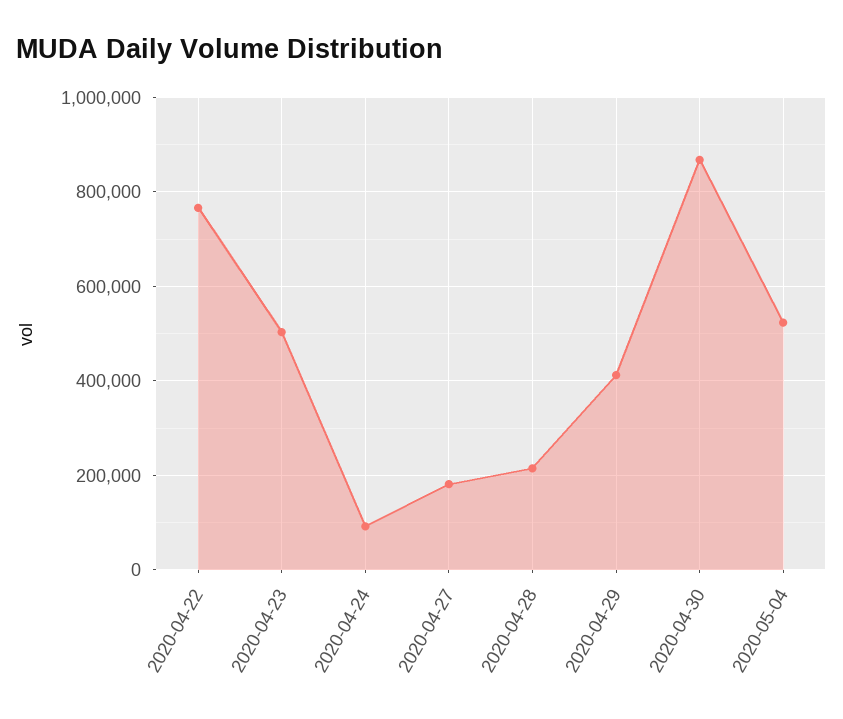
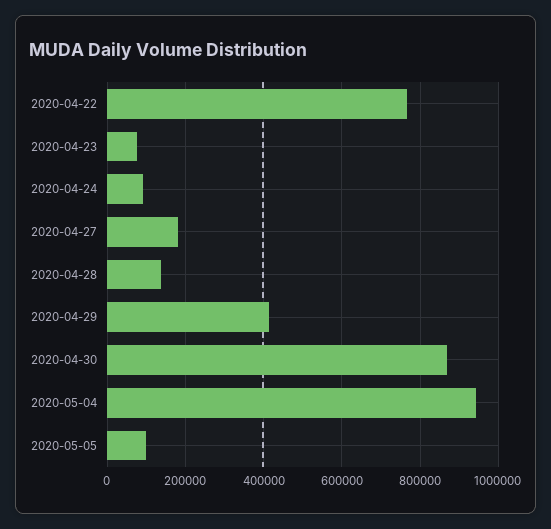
2020-04-23: 500000 -> 80000
2020-04-28: 220000 -> 140000
2020-05-04: 520000 -> 940000
2020-05-05: none -> 100000

